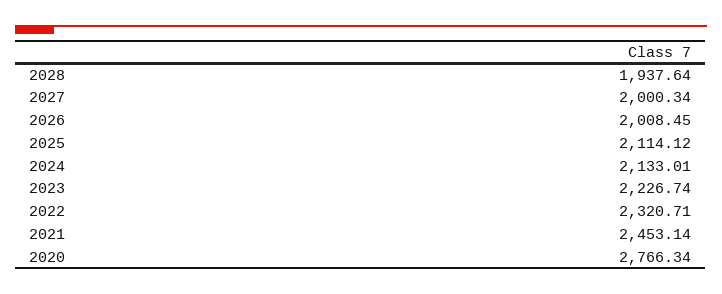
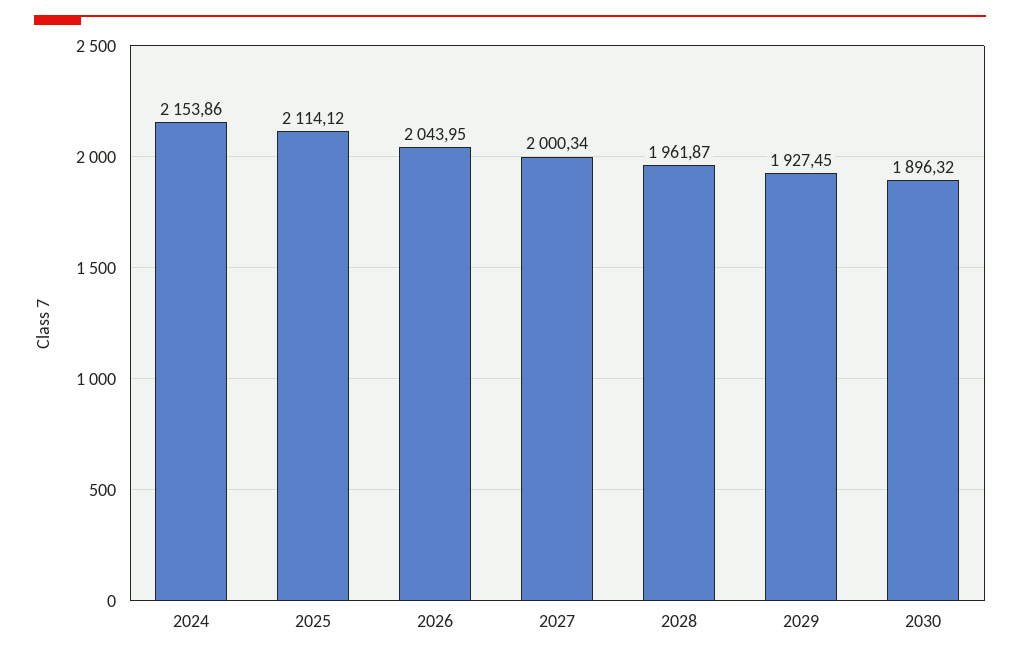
2028: 1937.64 -> 1961.87
2026: 2008.45 -> 2043.95
2024: 2133.01 -> 2153.86
2023: 2226.74 -> none
2022: 2320.71 -> none
2021: 2453.14 -> none
2020: 2766.34 -> none
2029: none -> 1927.45
2030: none -> 1896.32

